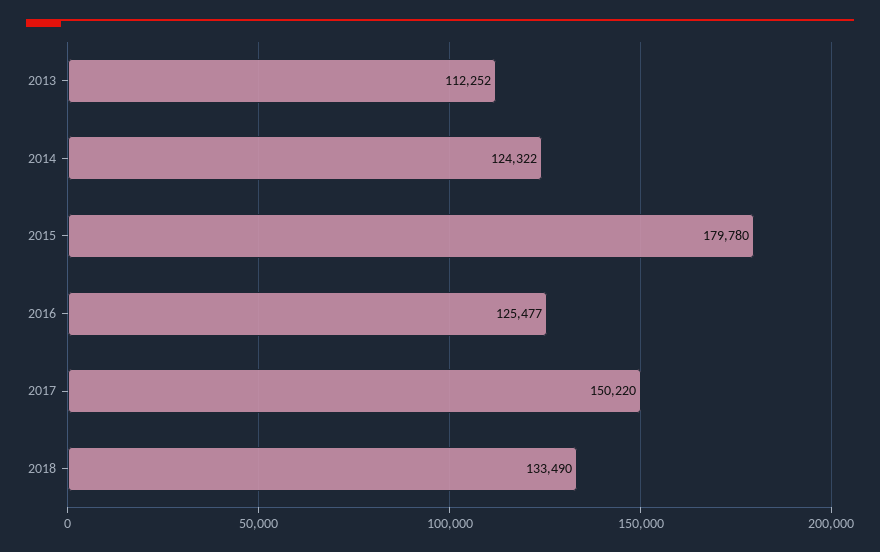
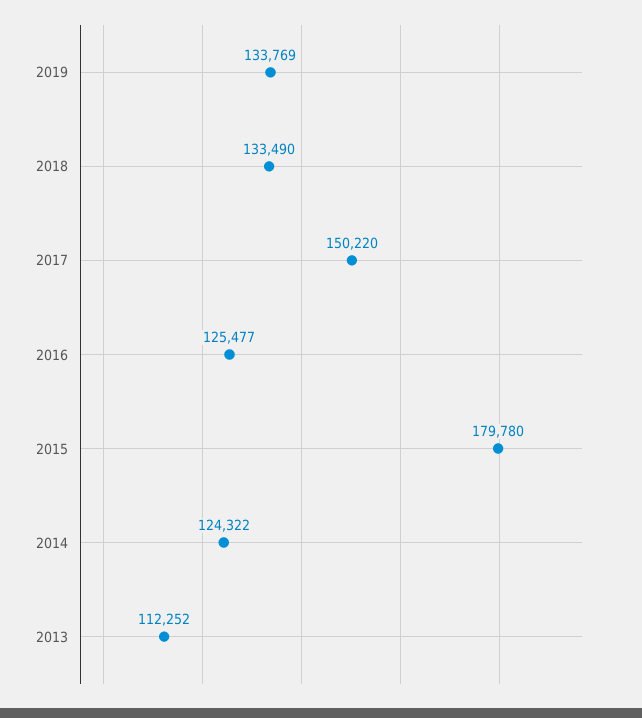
2019: none -> 133769

